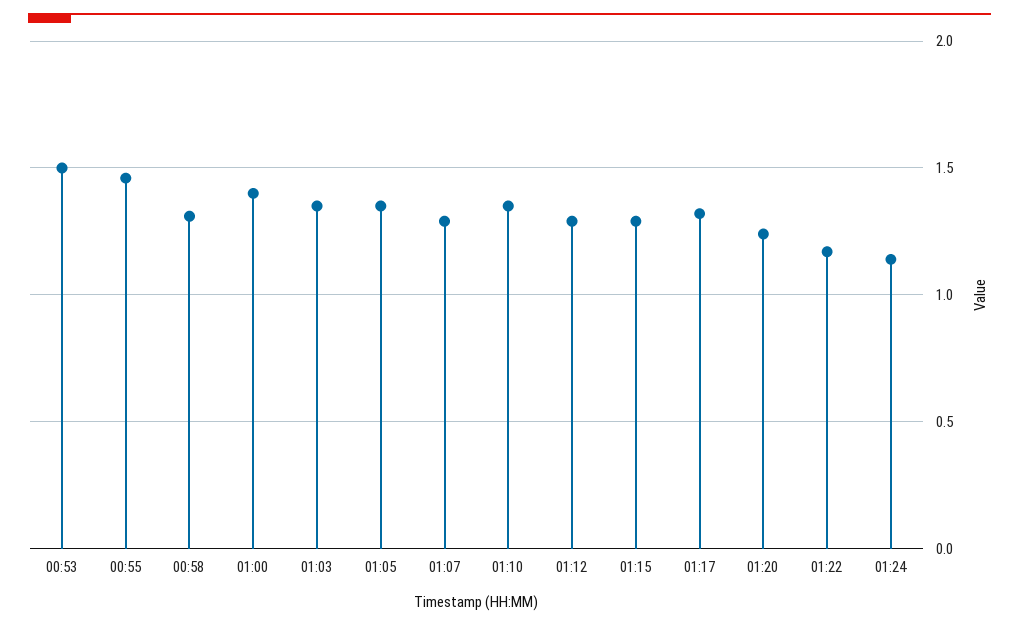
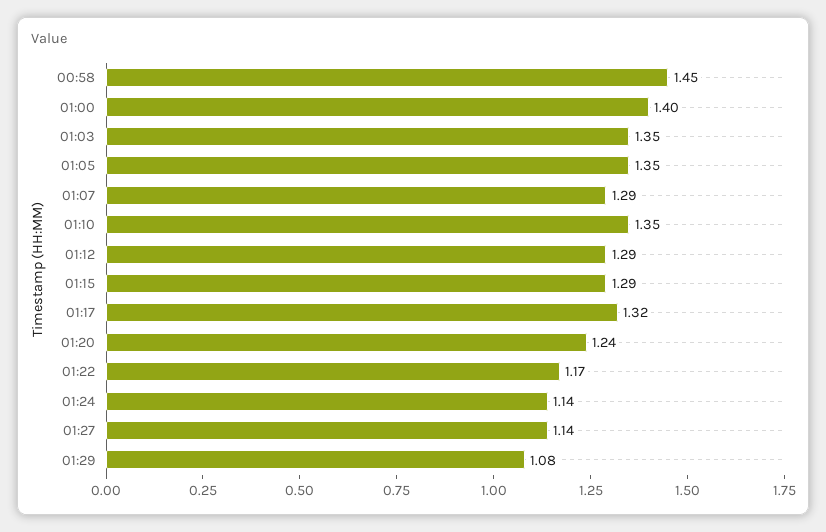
00:53: 1.5 -> none
00:55: 1.45 -> none
00:58: 1.3 -> 1.45
01:27: none -> 1.14
01:29: none -> 1.08

